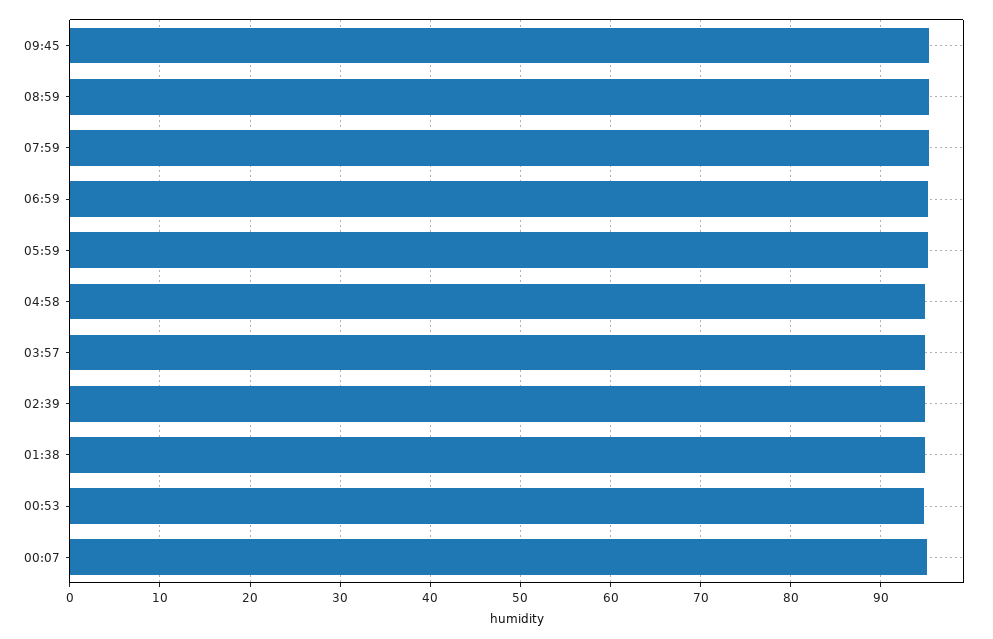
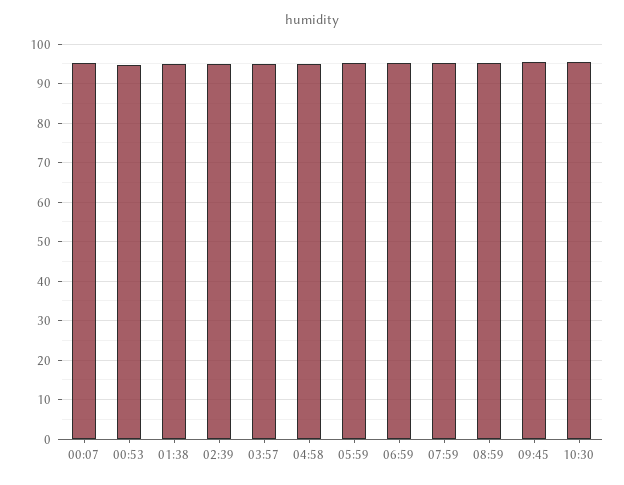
10:30: none -> 96

